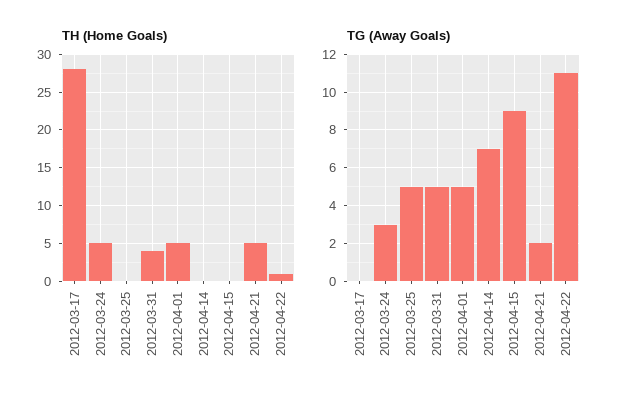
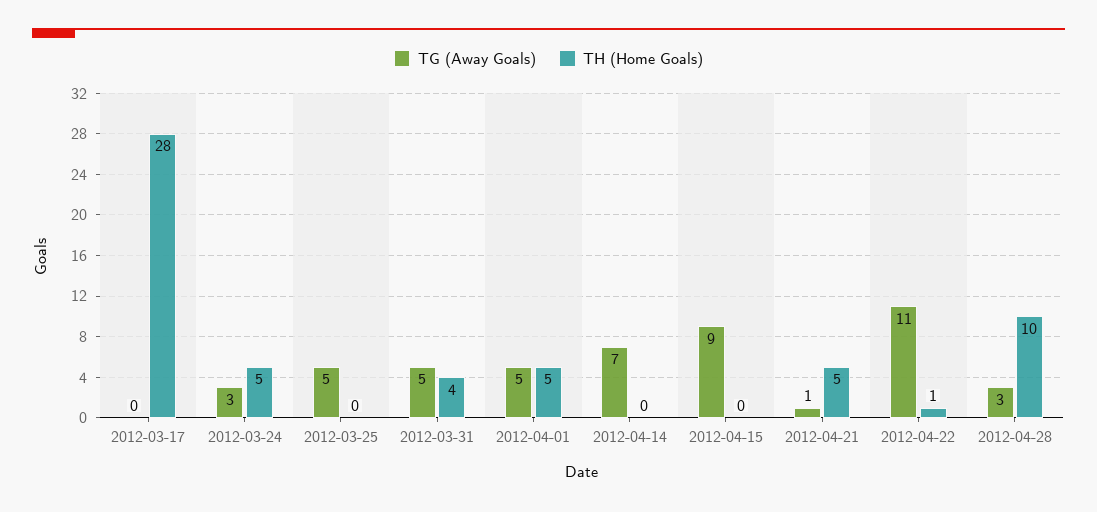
TG (Away Goals), 2012-04-21: 2 -> 1
TG (Away Goals), 2012-04-28: none -> 3
TH (Home Goals), 2012-04-28: none -> 10

